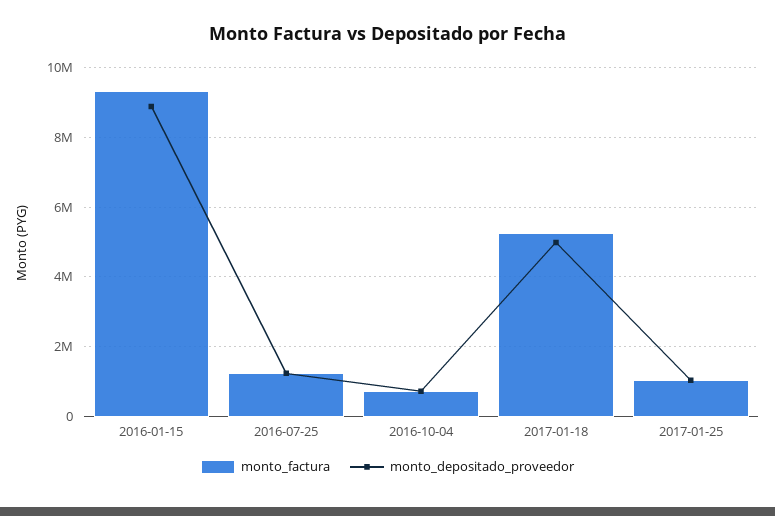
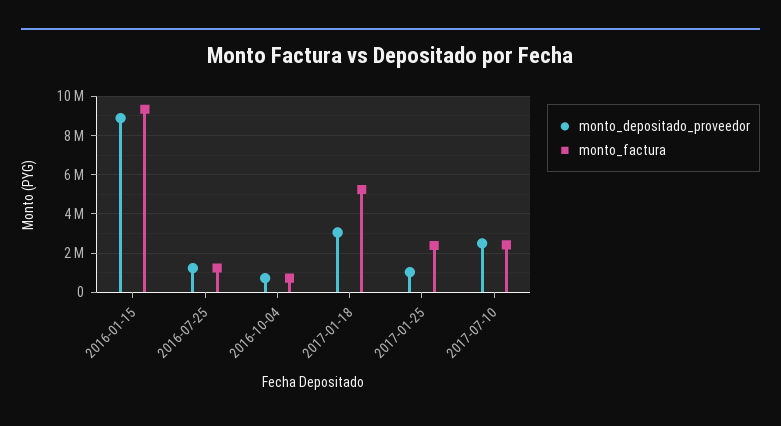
monto_depositado_proveedor, 2017-01-18: 5000000 -> 3000000
monto_factura, 2017-01-25: 1000000 -> 2500000
monto_depositado_proveedor, 2017-07-10: none -> 2500000
monto_factura, 2017-07-10: none -> 2500000

